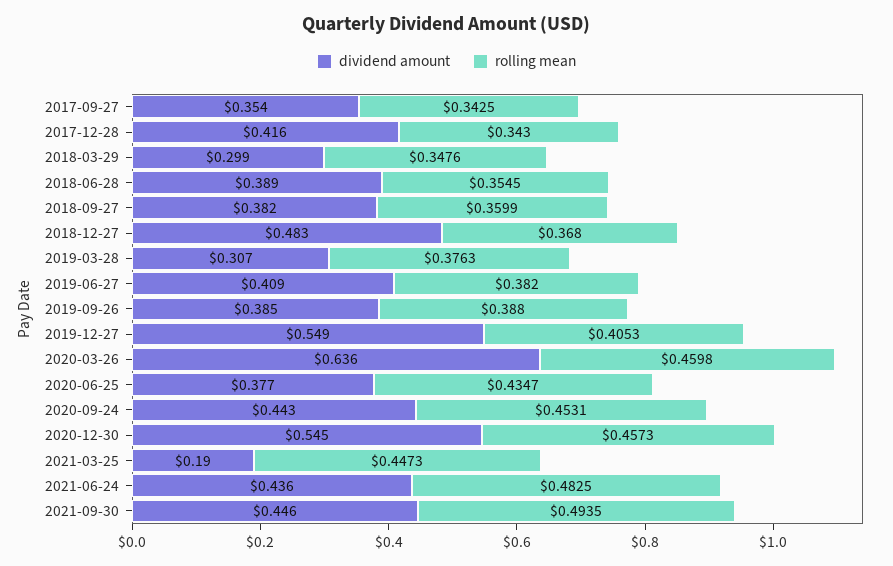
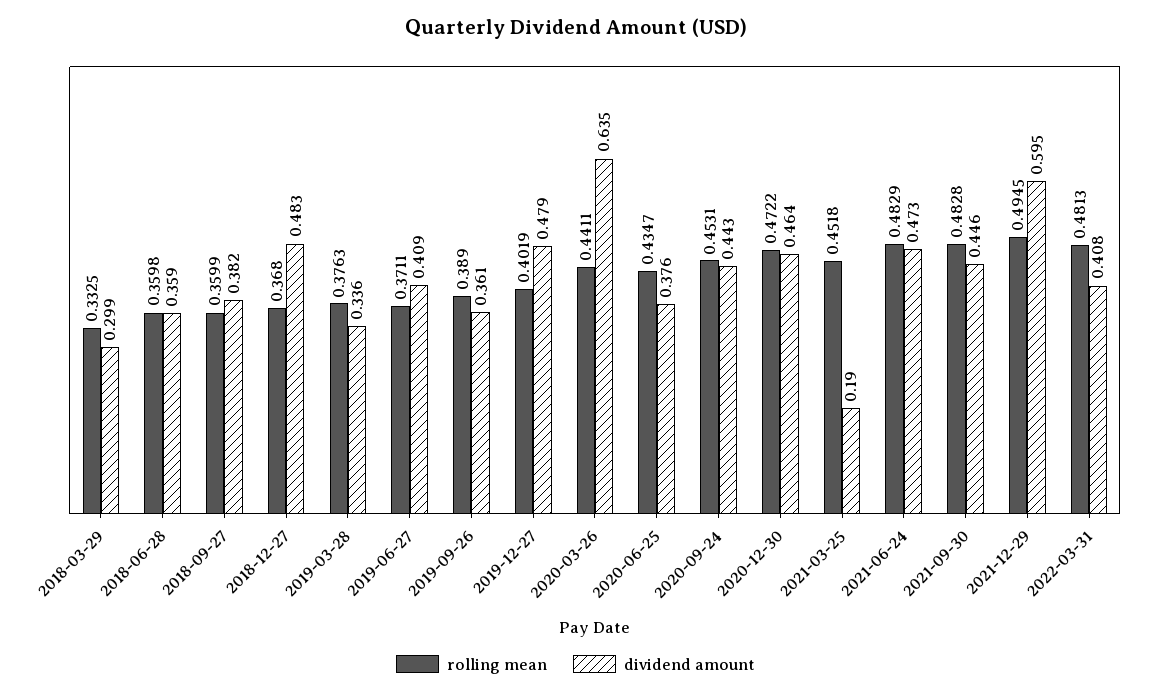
dividend amount, 2017-09-27: 0.354 -> none
rolling mean, 2017-09-27: 0.3425 -> none
dividend amount, 2017-12-28: 0.416 -> none
rolling mean, 2017-12-28: 0.343 -> none
rolling mean, 2018-03-29: 0.3476 -> 0.3325
dividend amount, 2018-06-28: 0.389 -> 0.359
rolling mean, 2018-06-28: 0.3545 -> 0.3598
dividend amount, 2019-03-28: 0.307 -> 0.336
rolling mean, 2019-06-27: 0.382 -> 0.3711
dividend amount, 2019-09-26: 0.385 -> 0.361
rolling mean, 2019-09-26: 0.388 -> 0.389
dividend amount, 2019-12-27: 0.549 -> 0.479
rolling mean, 2019-12-27: 0.4053 -> 0.4019
dividend amount, 2020-03-26: 0.636 -> 0.635
rolling mean, 2020-03-26: 0.4598 -> 0.4411
dividend amount, 2020-06-25: 0.377 -> 0.376
dividend amount, 2020-12-30: 0.545 -> 0.464
rolling mean, 2020-12-30: 0.4573 -> 0.4722
rolling mean, 2021-03-25: 0.4473 -> 0.4518
dividend amount, 2021-06-24: 0.436 -> 0.473
rolling mean, 2021-06-24: 0.4825 -> 0.4829
rolling mean, 2021-09-30: 0.4935 -> 0.4828
rolling mean, 2021-12-29: none -> 0.4945
dividend amount, 2021-12-29: none -> 0.595
rolling mean, 2022-03-31: none -> 0.4813
dividend amount, 2022-03-31: none -> 0.408

